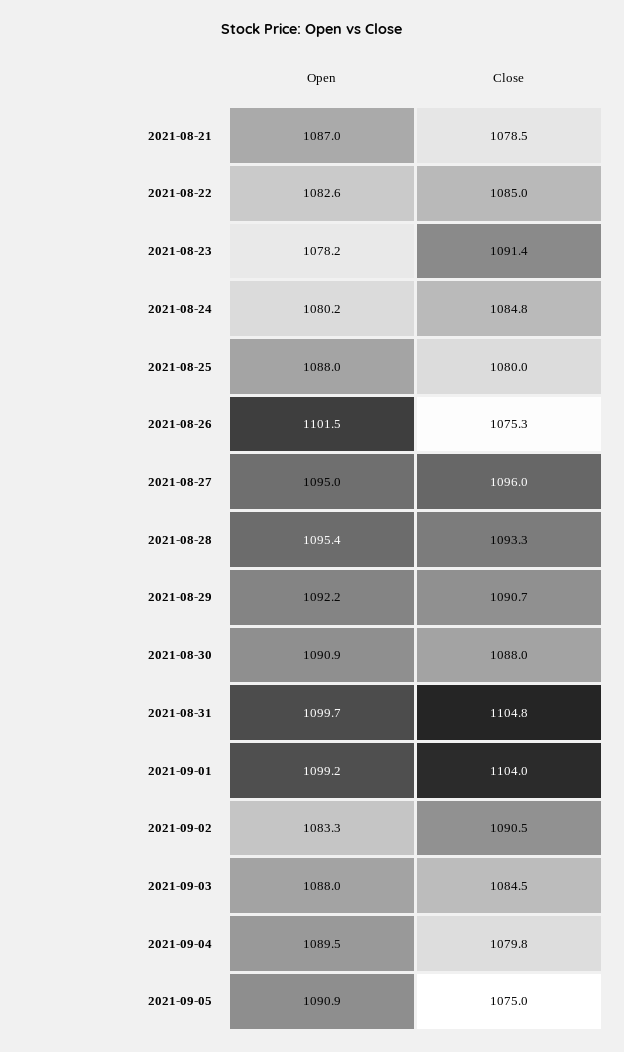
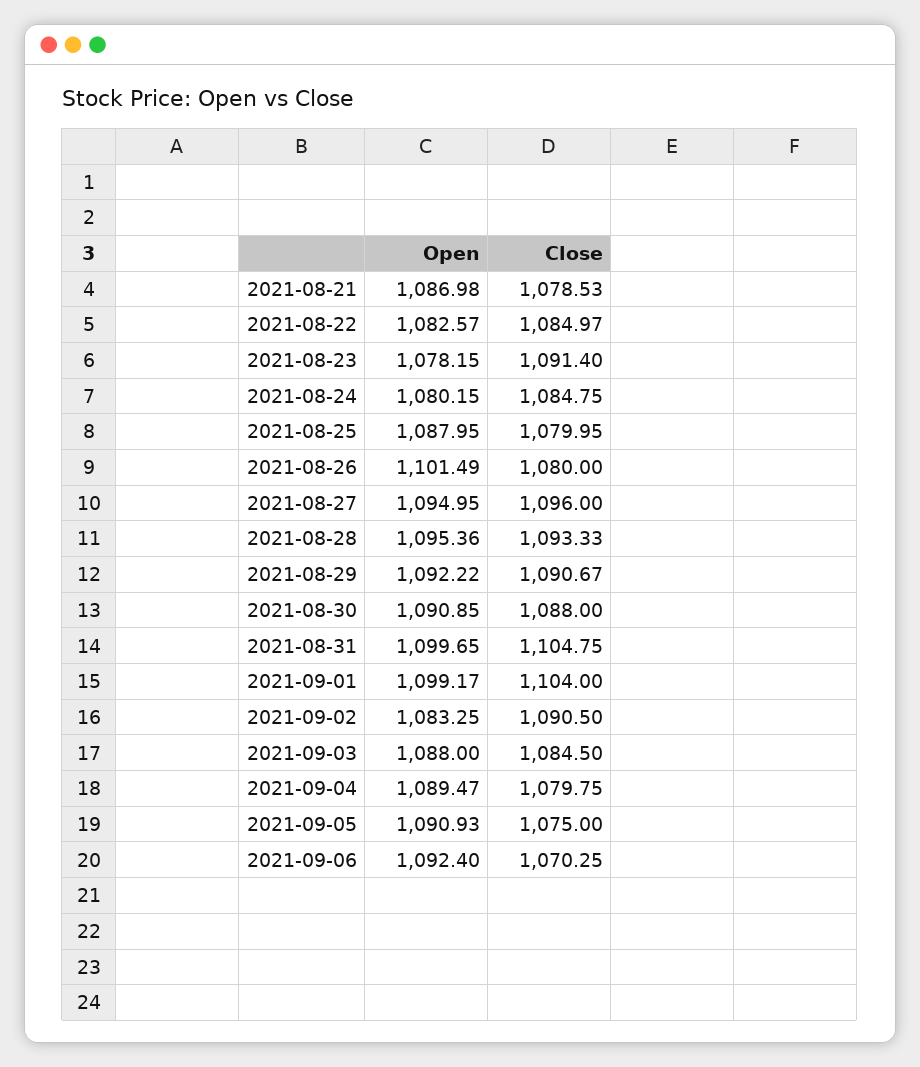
Close, 2021-08-26: 1075.3 -> 1080
Open, 2021-09-06: none -> 1092.4
Close, 2021-09-06: none -> 1070.25

